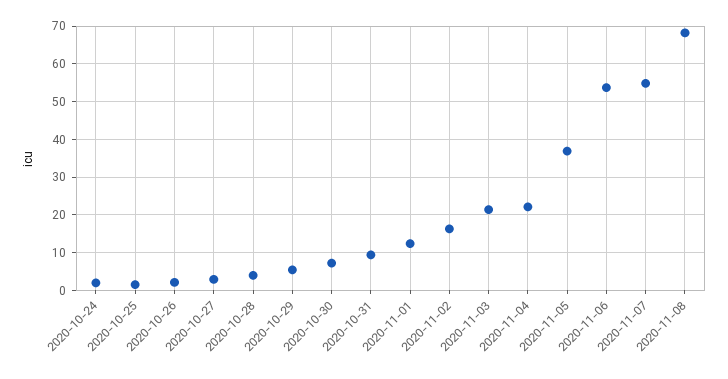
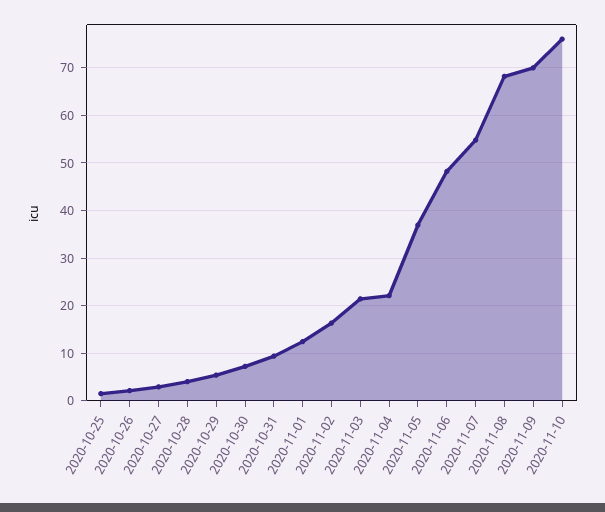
2020-10-24: 2 -> none
2020-11-06: 54 -> 48
2020-11-09: none -> 70
2020-11-10: none -> 76

